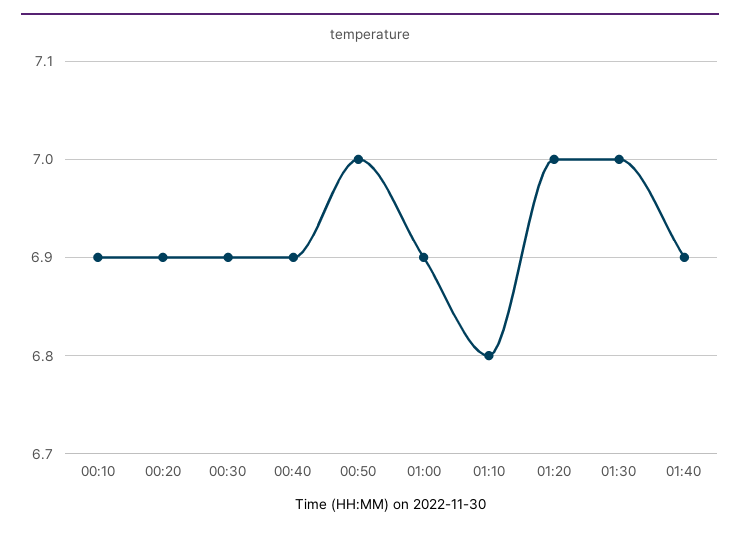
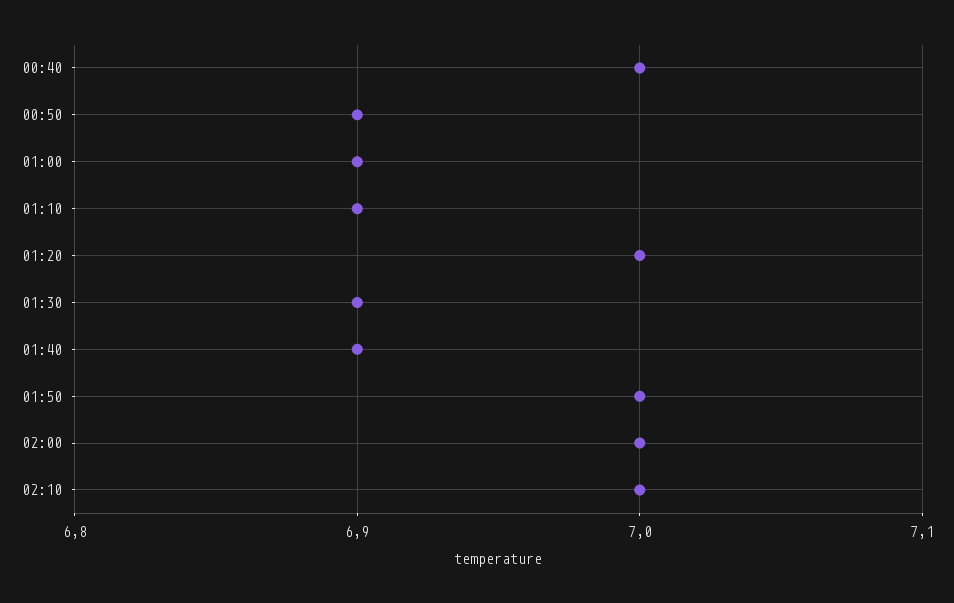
00:10: 6.9 -> none
00:20: 6.9 -> none
00:30: 6.9 -> none
00:40: 6.9 -> 7
00:50: 7 -> 6.9
01:10: 6.8 -> 6.9
01:30: 7 -> 6.9
01:50: none -> 7
02:00: none -> 7
02:10: none -> 7

